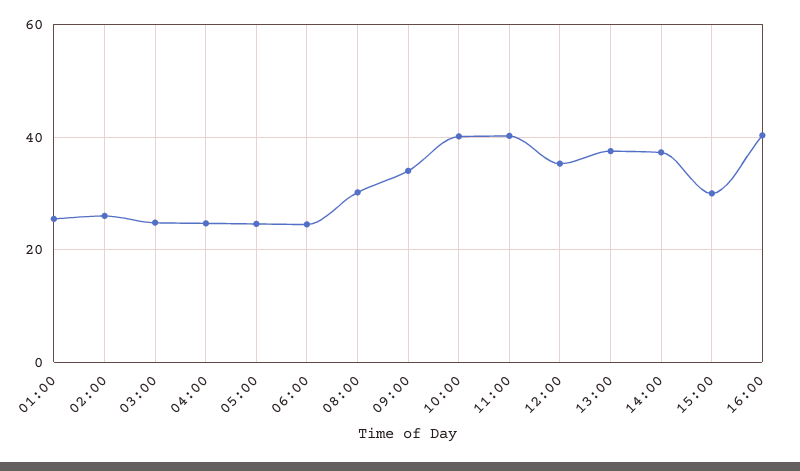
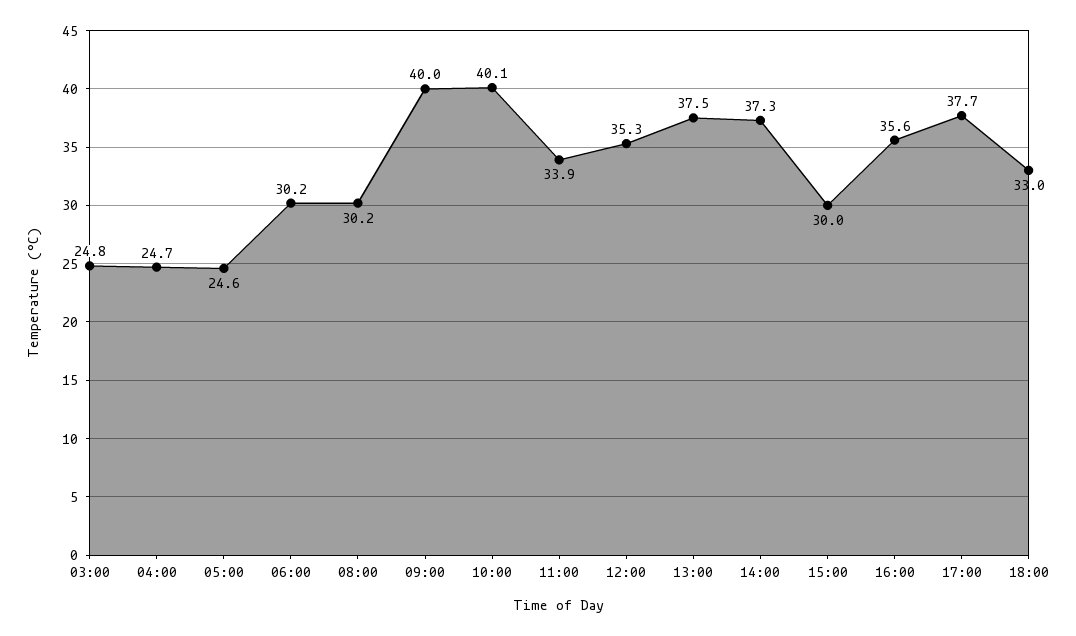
01:00: 26 -> none
02:00: 26 -> none
06:00: 24 -> 30.2
09:00: 34 -> 40
11:00: 40 -> 33.9
16:00: 40 -> 35.6
17:00: none -> 37.7
18:00: none -> 33

